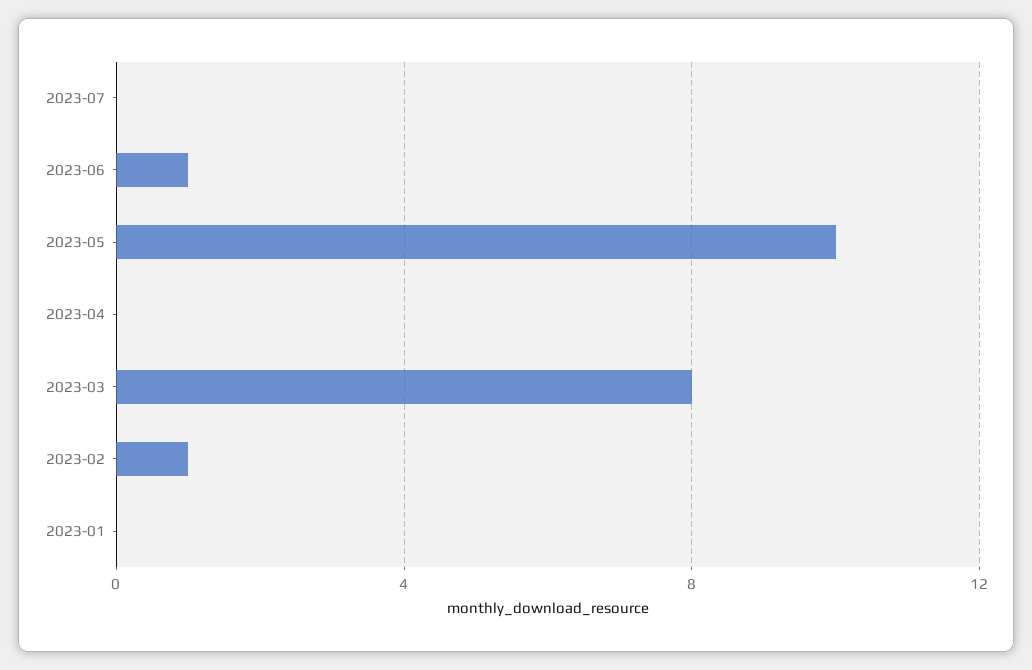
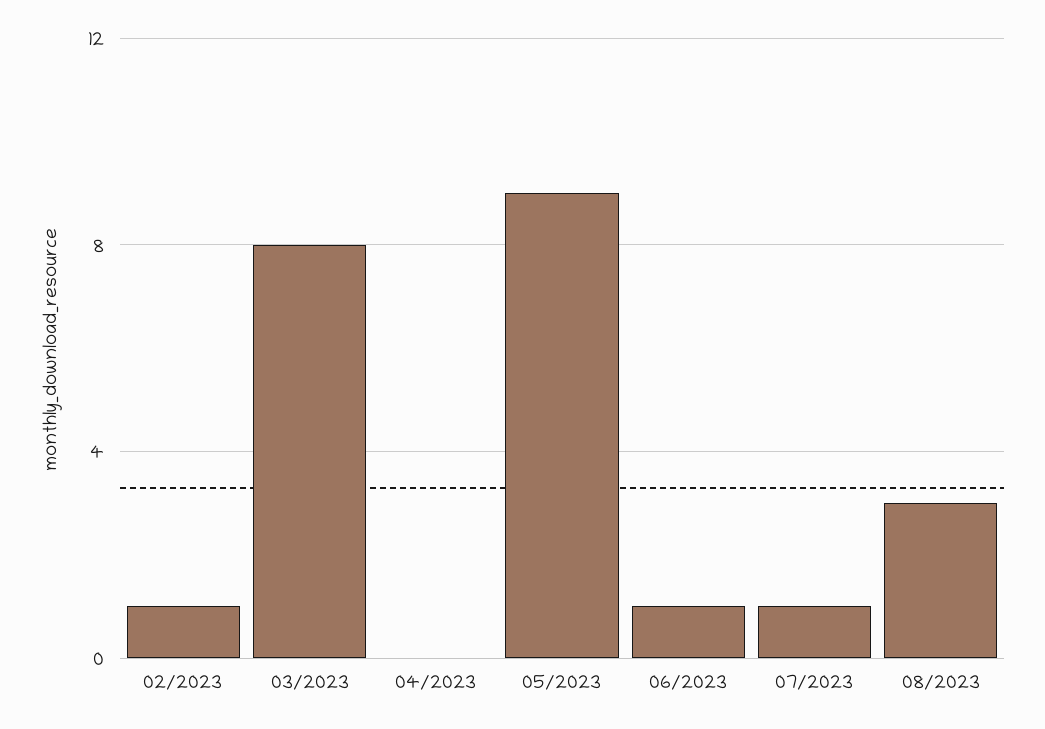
2023-07: 0 -> 1
2023-05: 10 -> 9
2023-01: 0 -> none
08/2023: none -> 3

